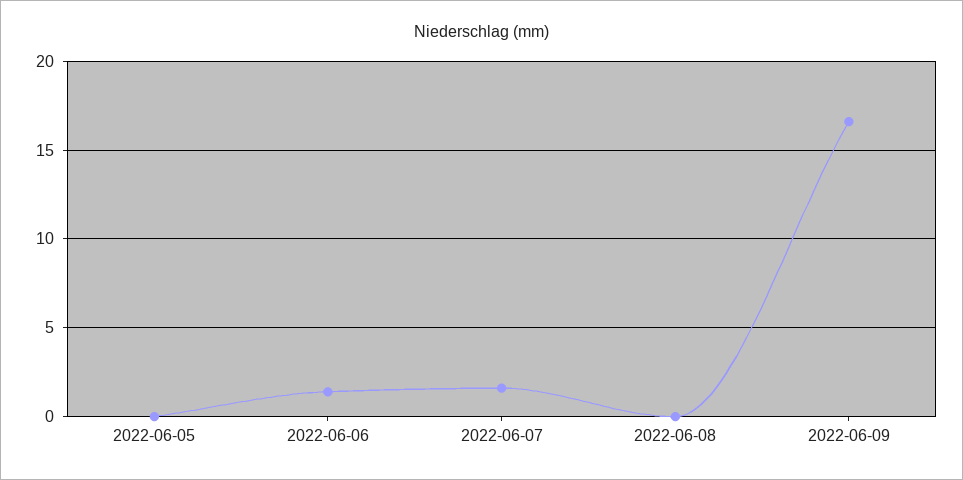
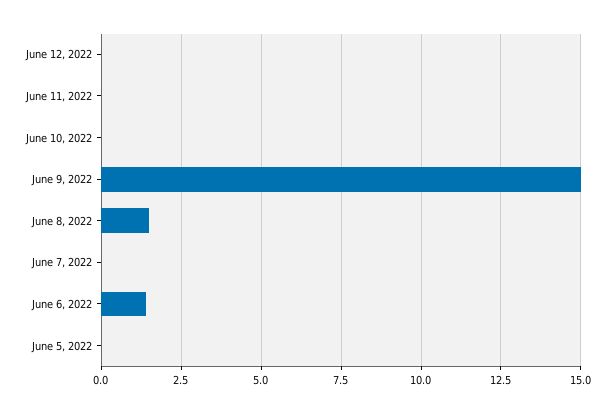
2022-06-07: 1.5 -> 0
2022-06-08: 0 -> 1.5
2022-06-09: 16.5 -> 15
June 12, 2022: none -> 0
June 11, 2022: none -> 0
June 10, 2022: none -> 0

